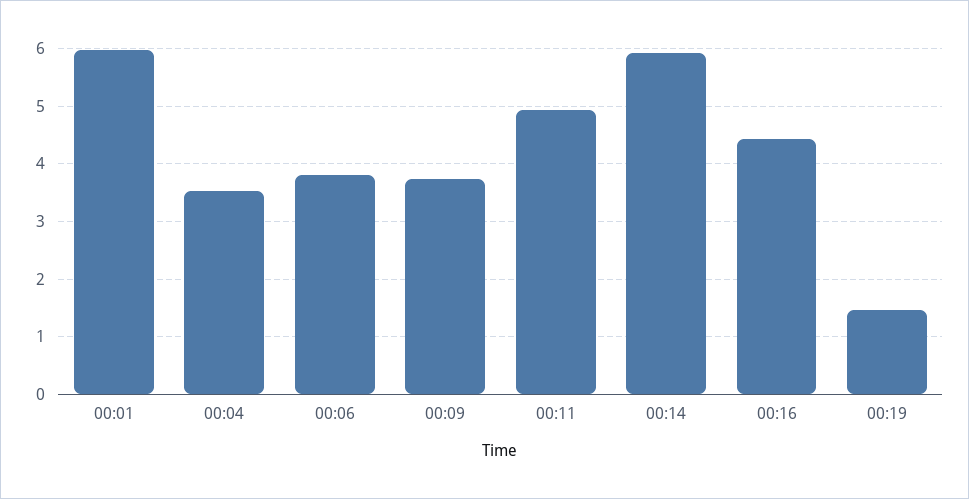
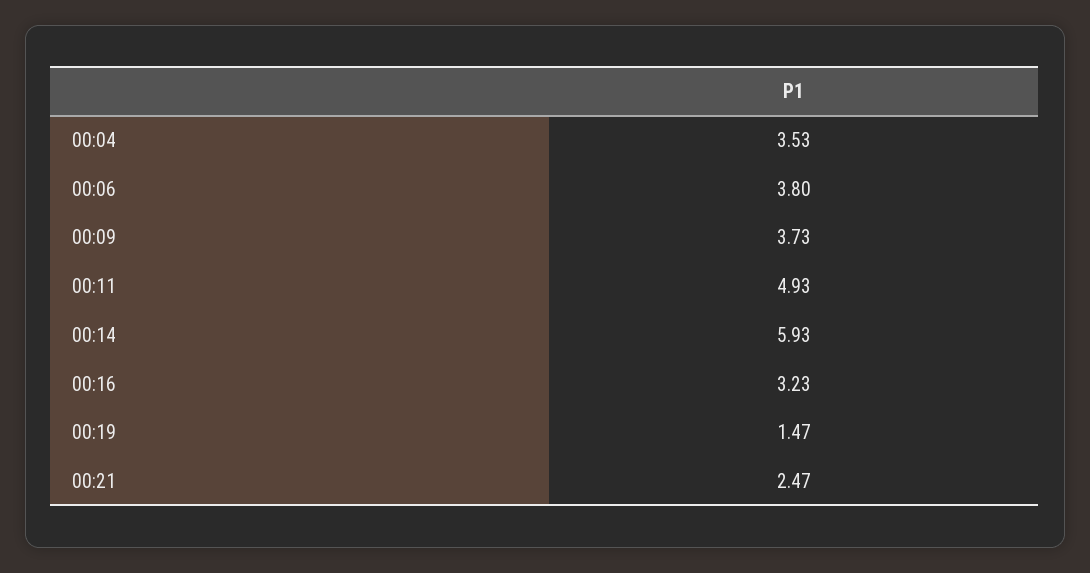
00:01: 6 -> none
00:16: 4.4 -> 3.23
00:21: none -> 2.47

